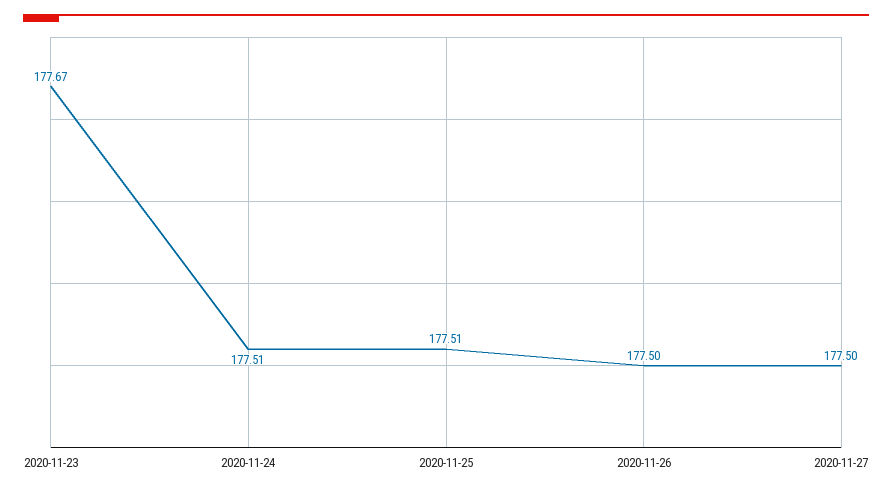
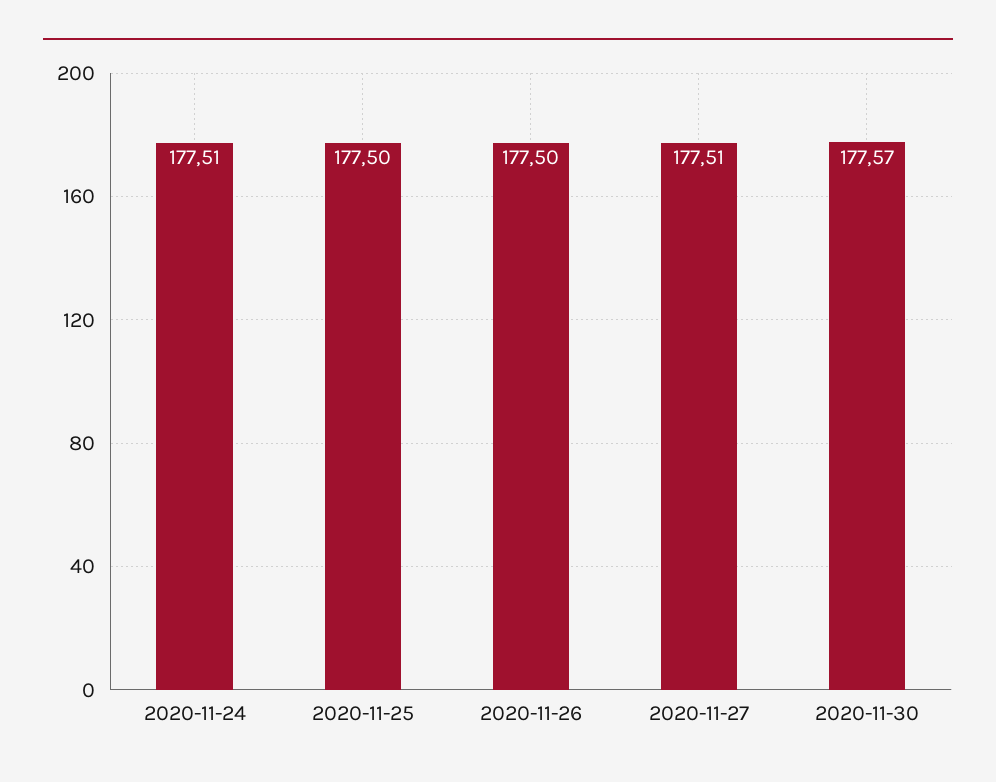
2020-11-23: 177.67 -> none
2020-11-25: 177.51 -> 177.5
2020-11-27: 177.5 -> 177.51
2020-11-30: none -> 177.57

